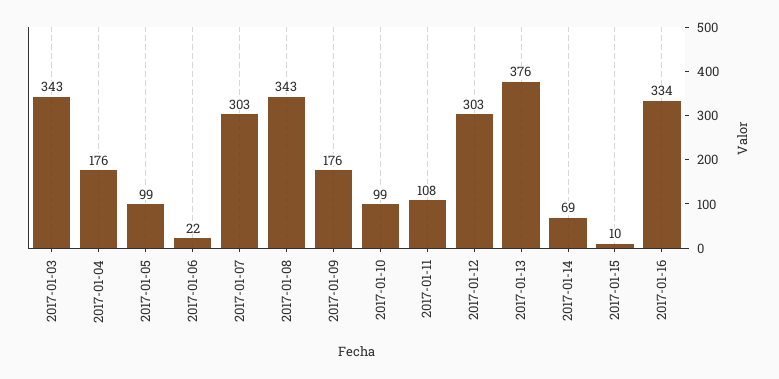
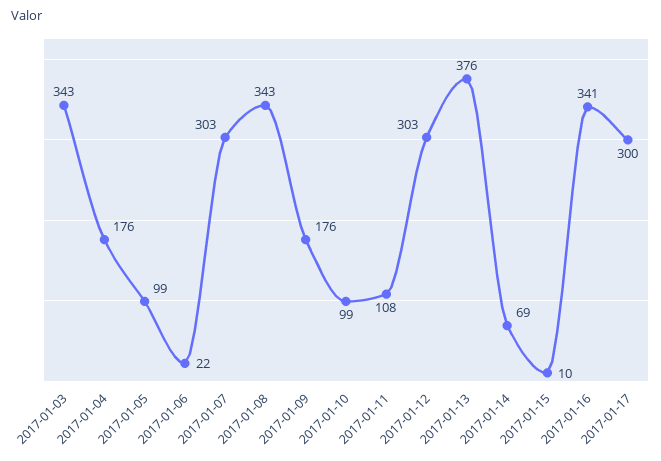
2017-01-16: 334 -> 341
2017-01-17: none -> 300

